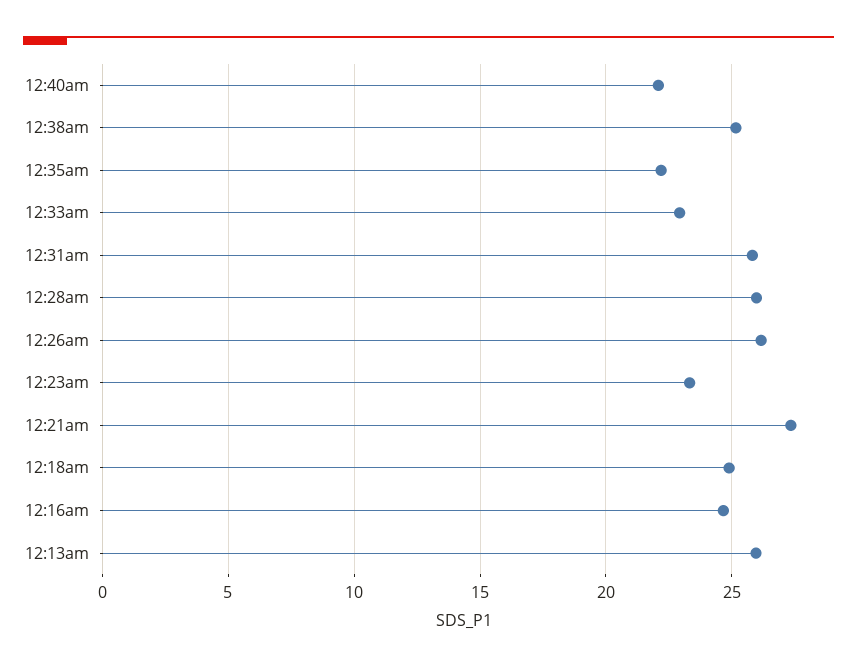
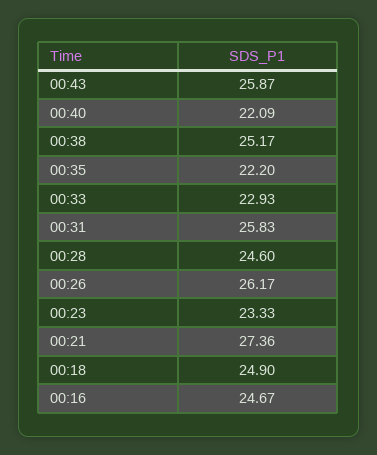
12:28am: 26 -> 24.6
12:13am: 26 -> none
00:43: none -> 25.87

